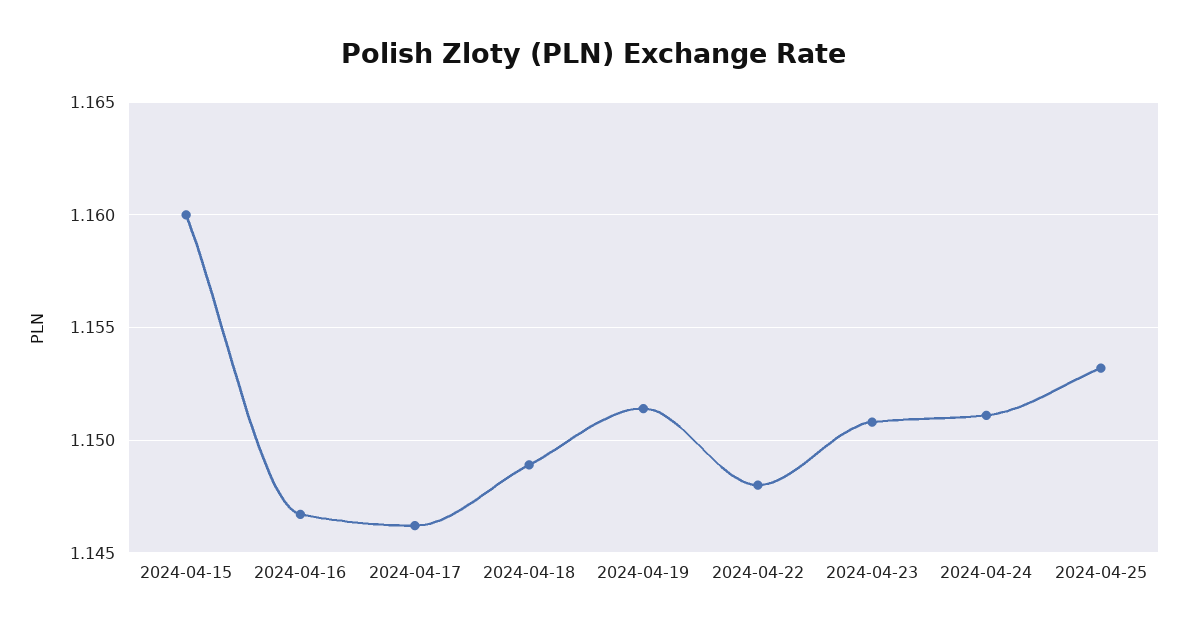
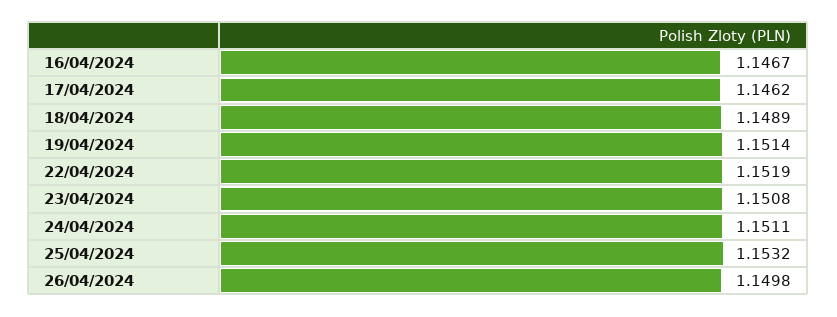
2024-04-15: 1.16 -> none
2024-04-22: 1.148 -> 1.1519
26/04/2024: none -> 1.1498

